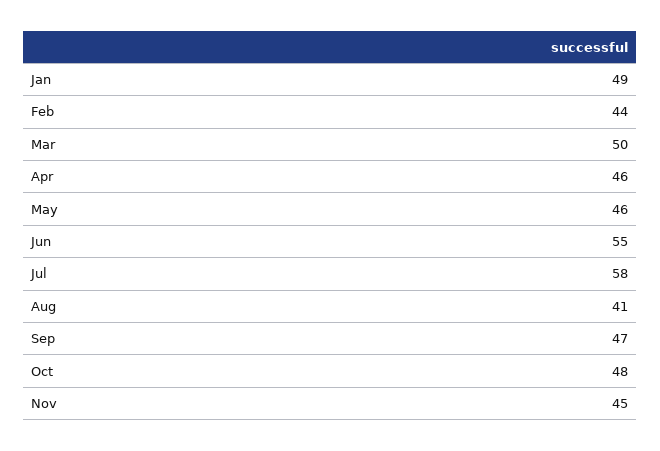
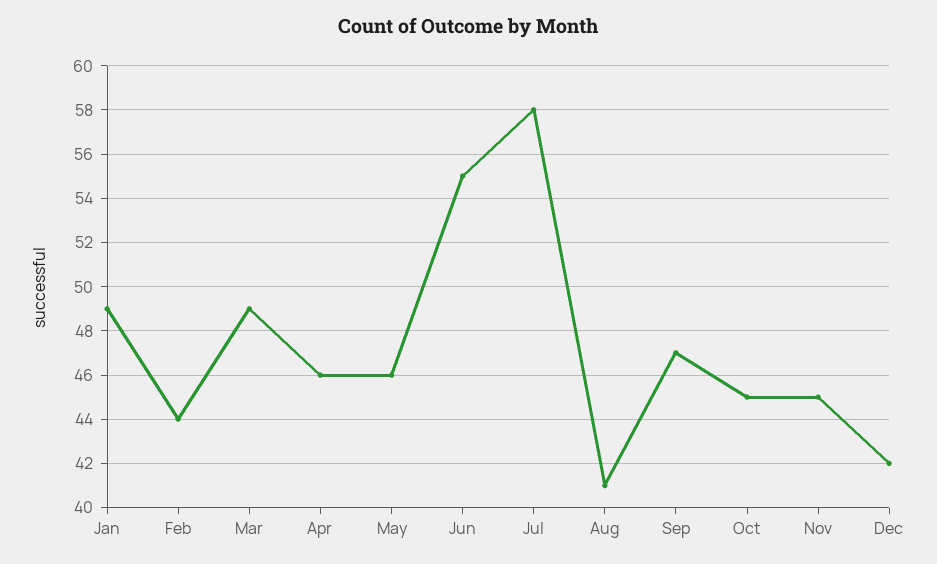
Mar: 50 -> 49
Oct: 48 -> 45
Dec: none -> 42

